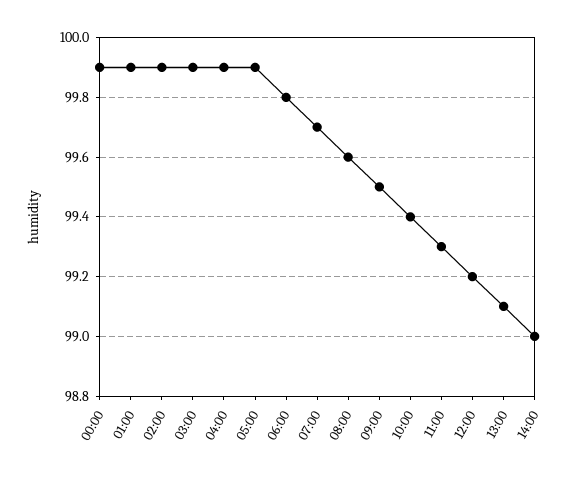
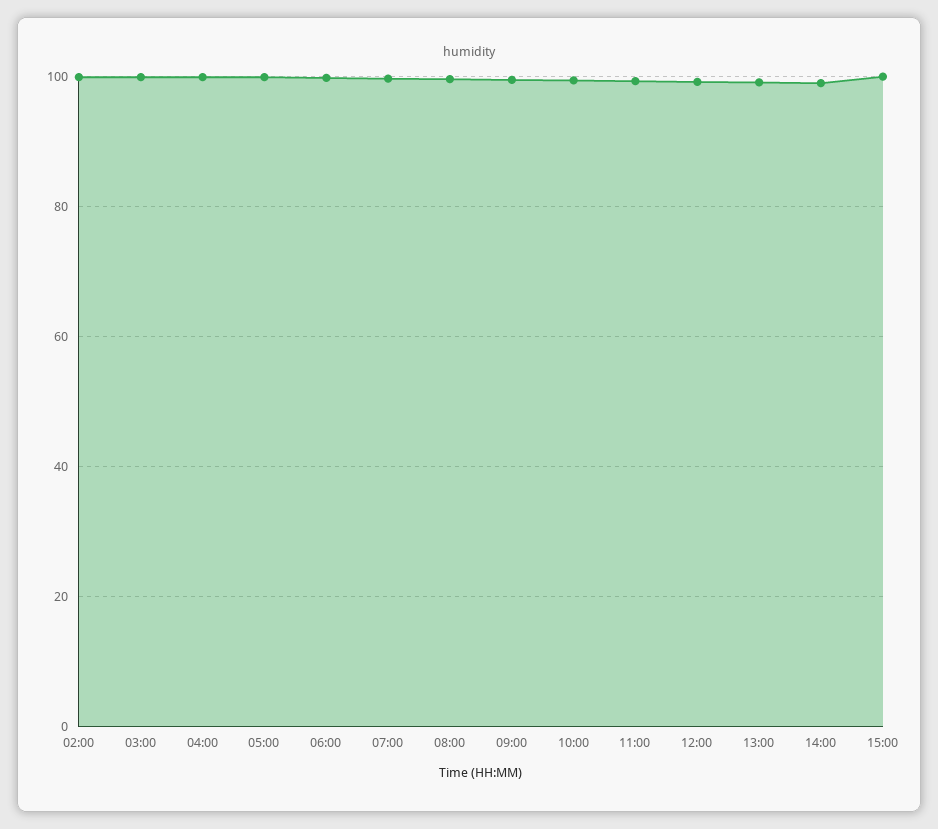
00:00: 99.9 -> none
01:00: 99.9 -> none
15:00: none -> 100

